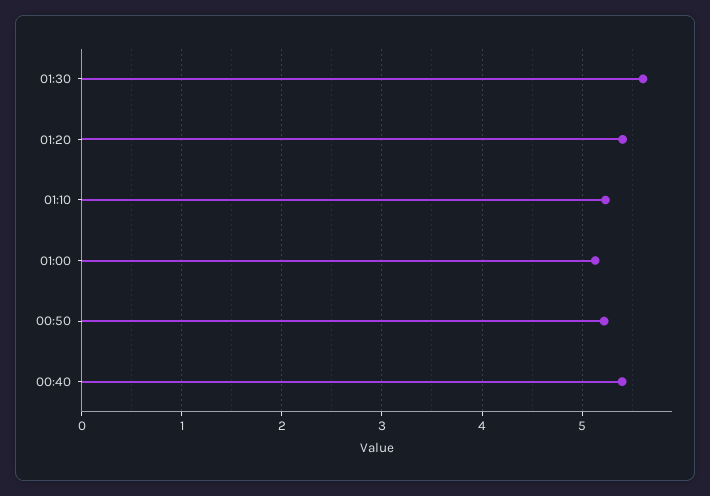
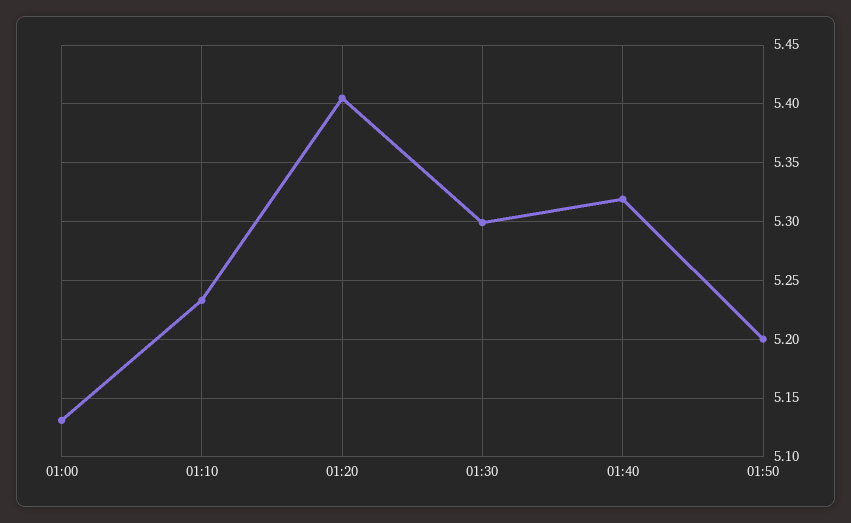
01:30: 5.6 -> 5.3
00:50: 5.2 -> none
00:40: 5.4 -> none
01:40: none -> 5.32
01:50: none -> 5.2

